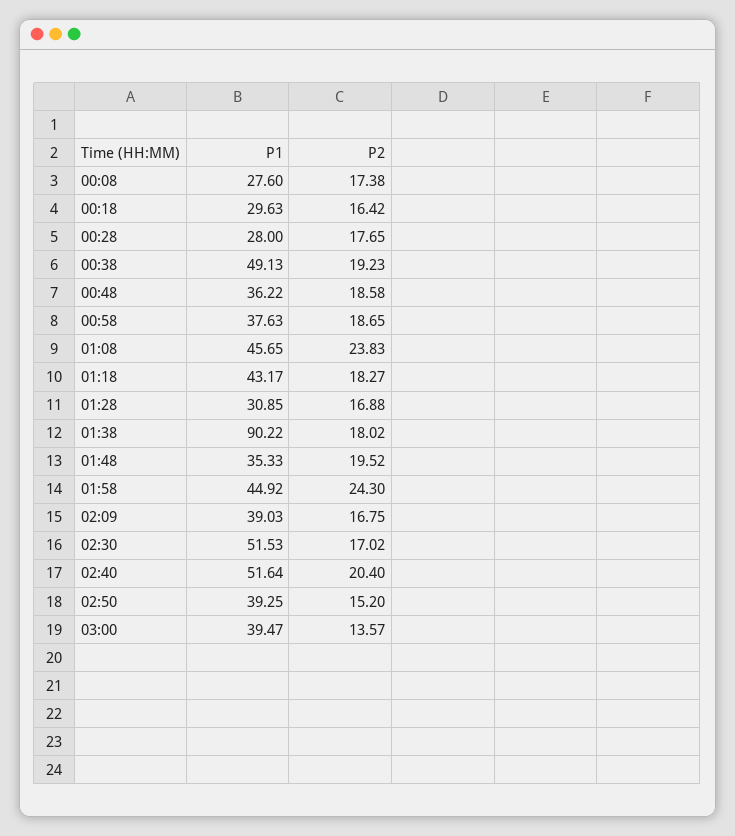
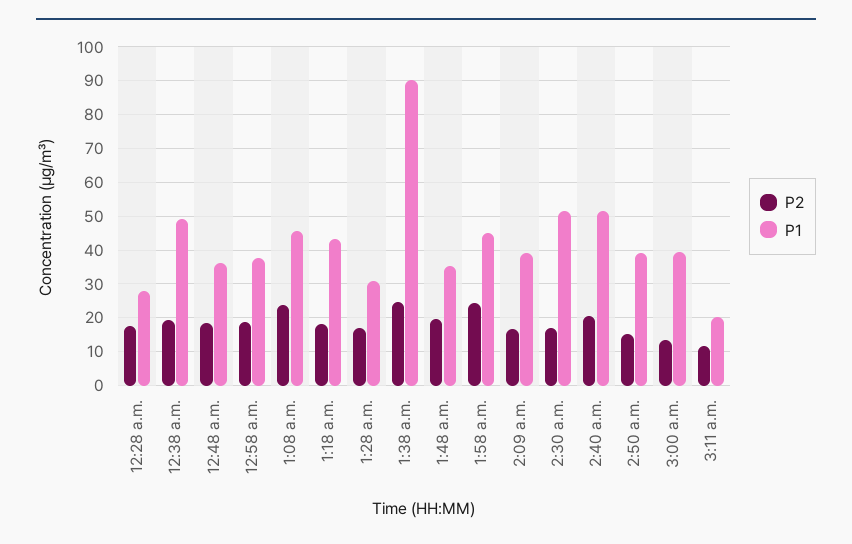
P1, 00:08: 27.6 -> none
P2, 00:08: 17.38 -> none
P1, 00:18: 29.63 -> none
P2, 00:18: 16.42 -> none
P2, 01:38: 18.02 -> 24
P2, 3:11 a.m.: none -> 12
P1, 3:11 a.m.: none -> 20

